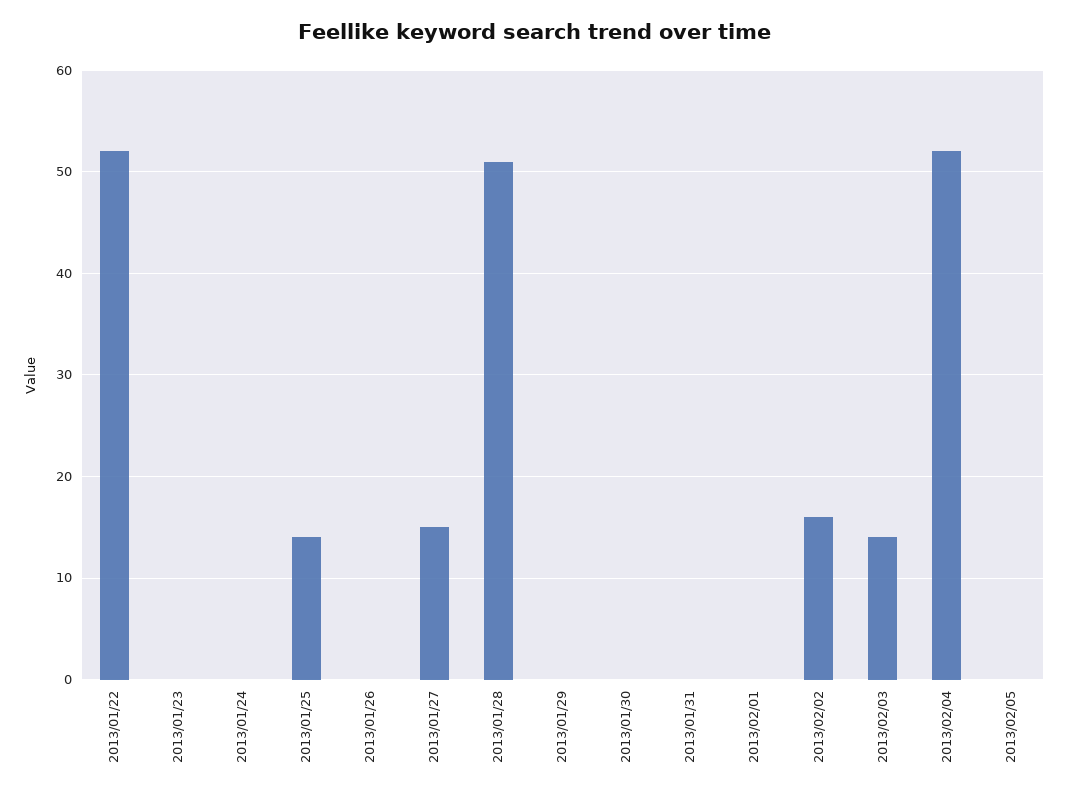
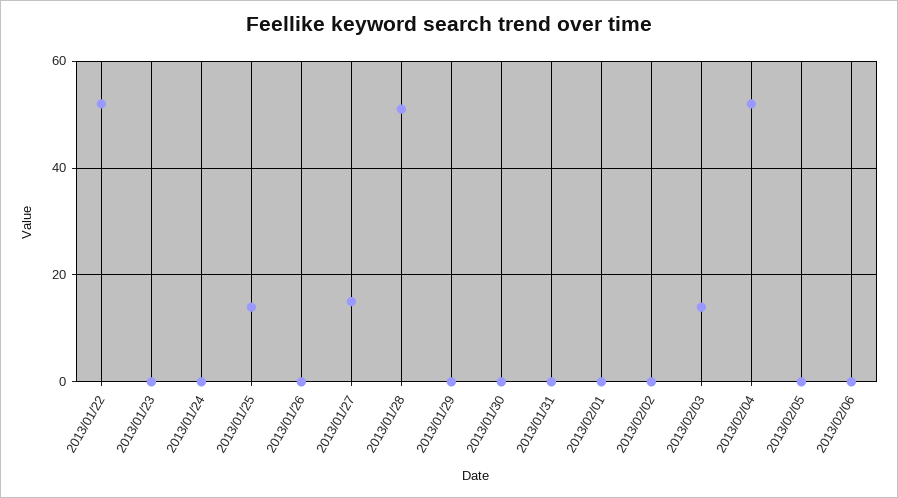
2013/02/02: 16 -> 0
2013/02/06: none -> 0

